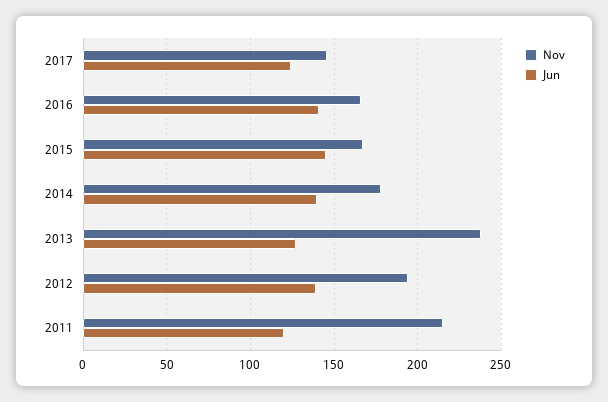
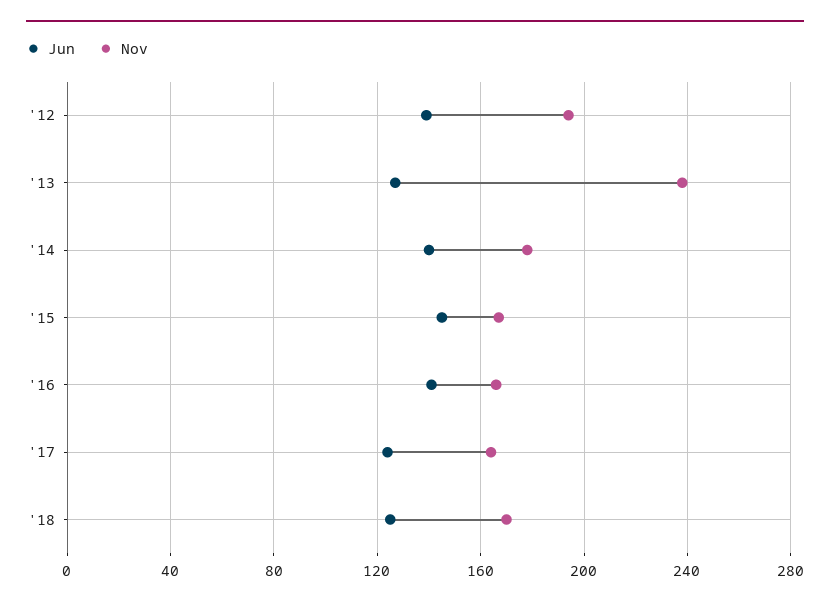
Nov, 2017: 145 -> 165
Nov, 2011: 215 -> none
Jun, 2011: 120 -> none
Jun, '18: none -> 125
Nov, '18: none -> 170

